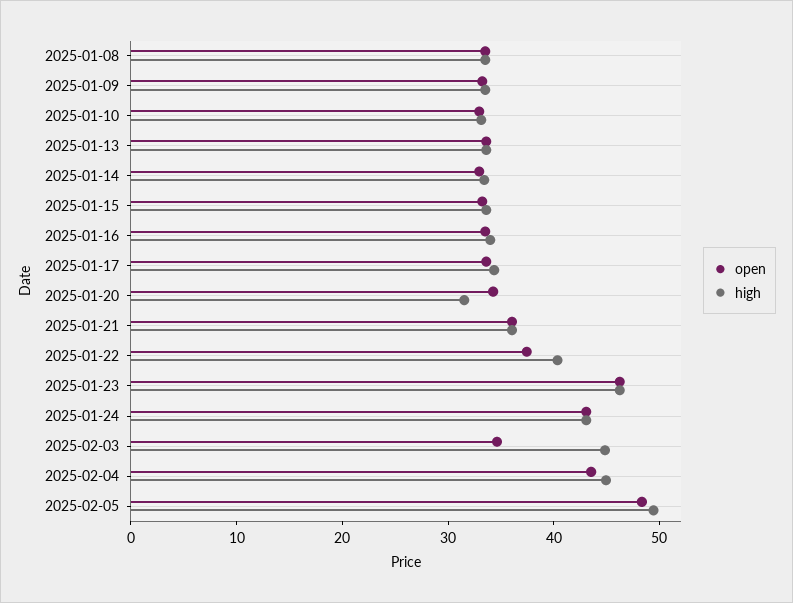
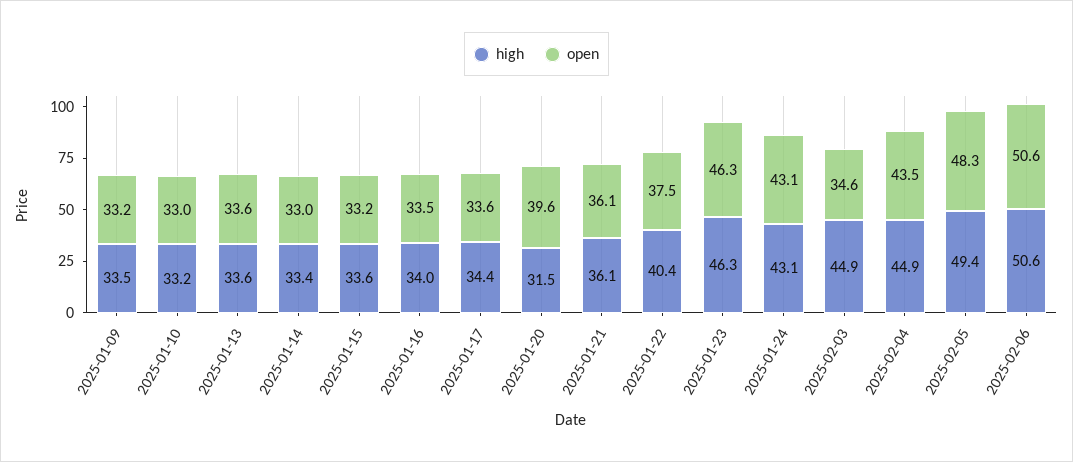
open, 2025-01-08: 34 -> none
high, 2025-01-08: 34 -> none
open, 2025-01-20: 34 -> 39.6
high, 2025-02-06: none -> 50.6
open, 2025-02-06: none -> 50.6

